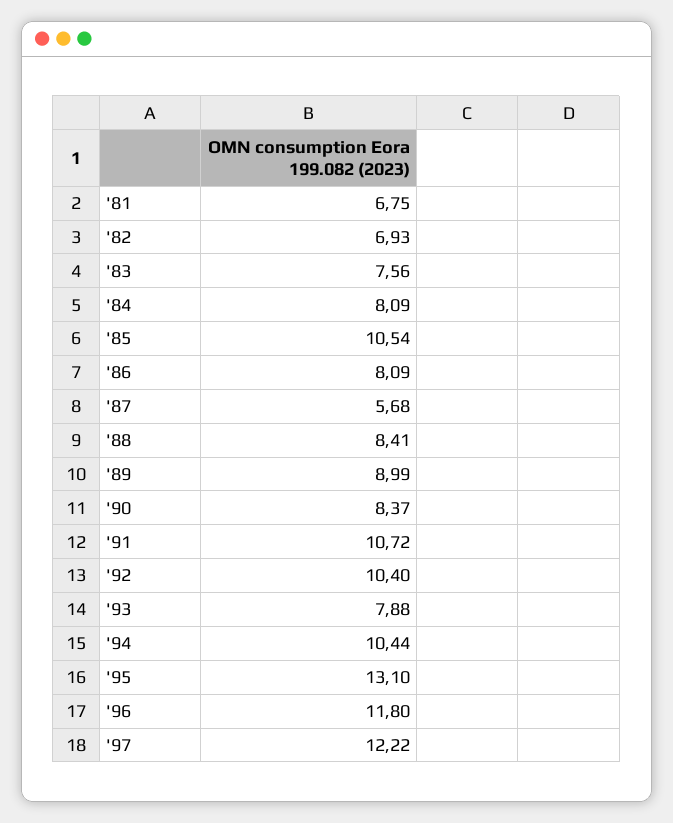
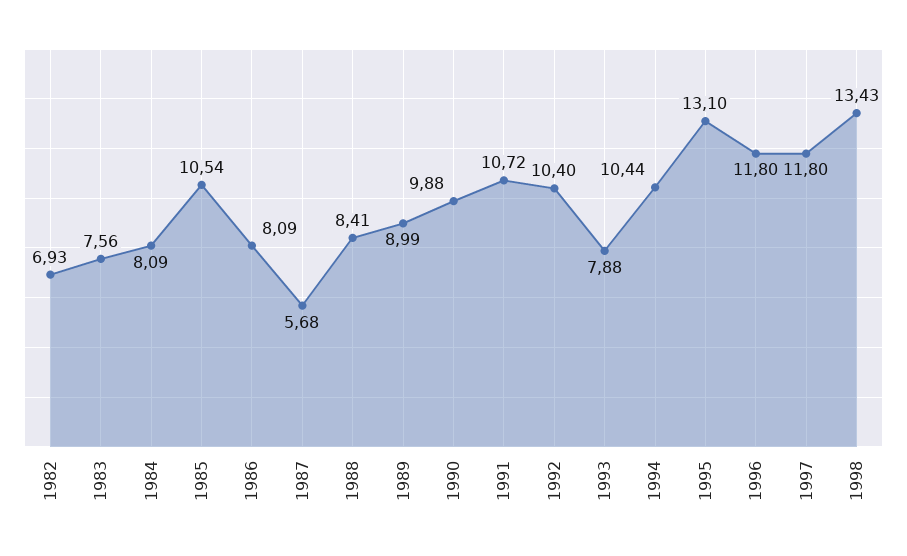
'81: 6.75 -> none
'90: 8.37 -> 9.88
'97: 12.22 -> 11.8
1998: none -> 13.43

